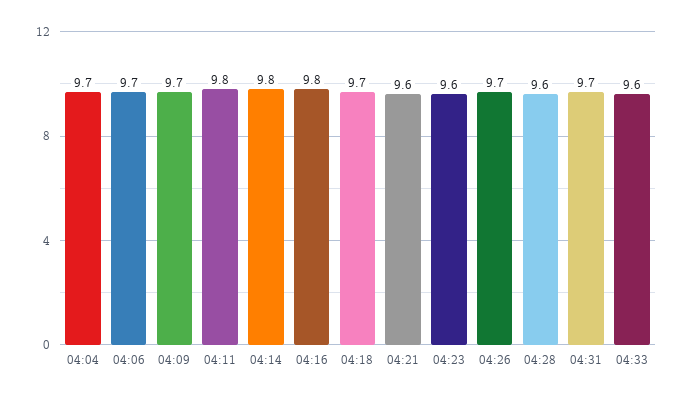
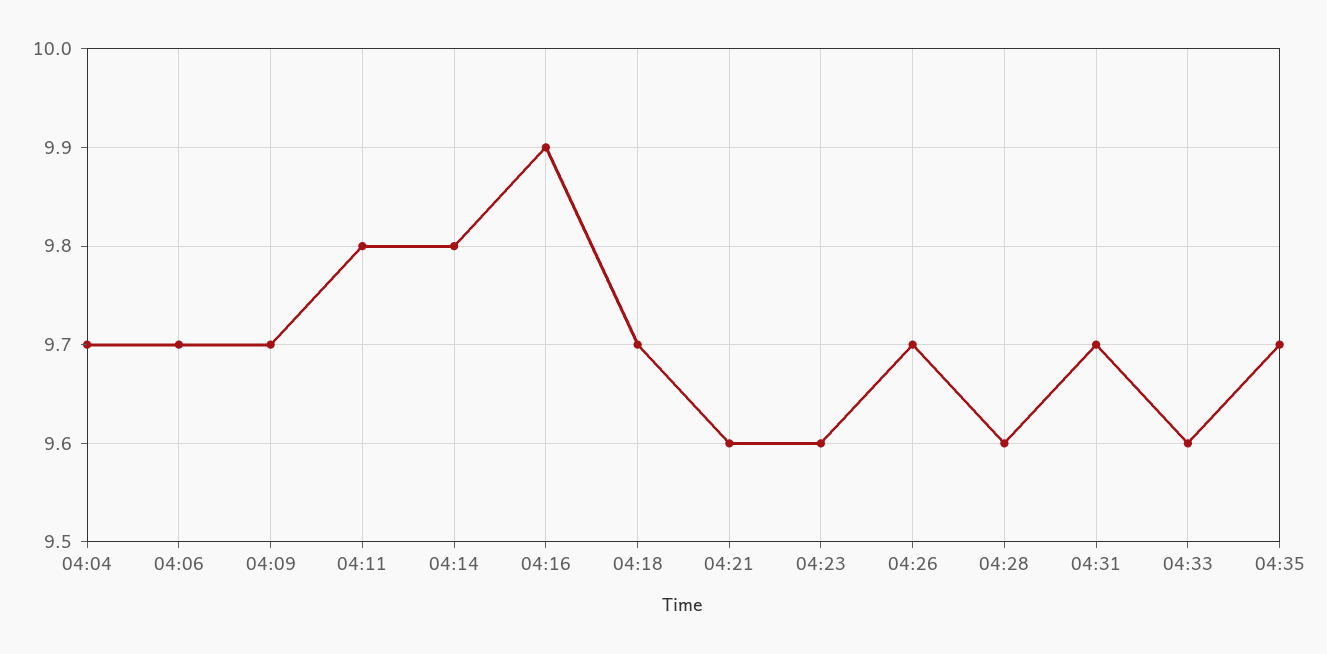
04:16: 9.8 -> 9.9
04:35: none -> 9.7

